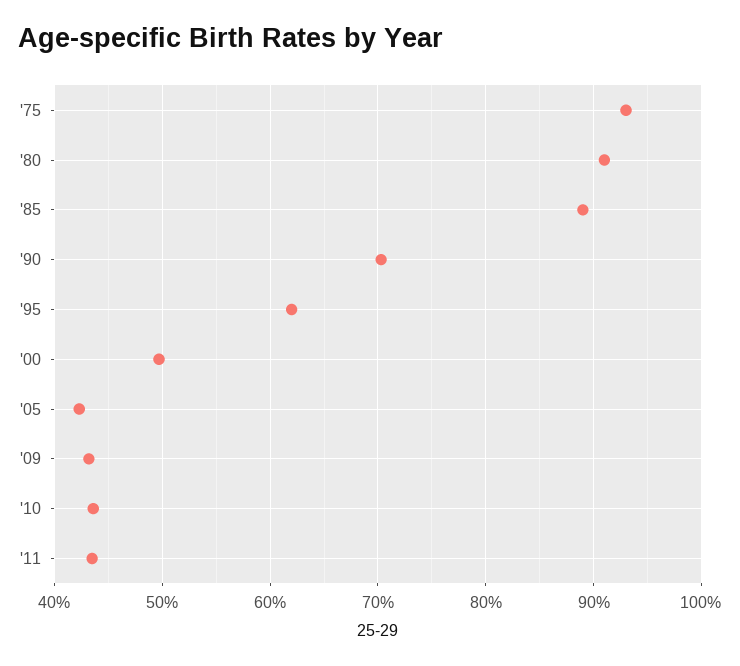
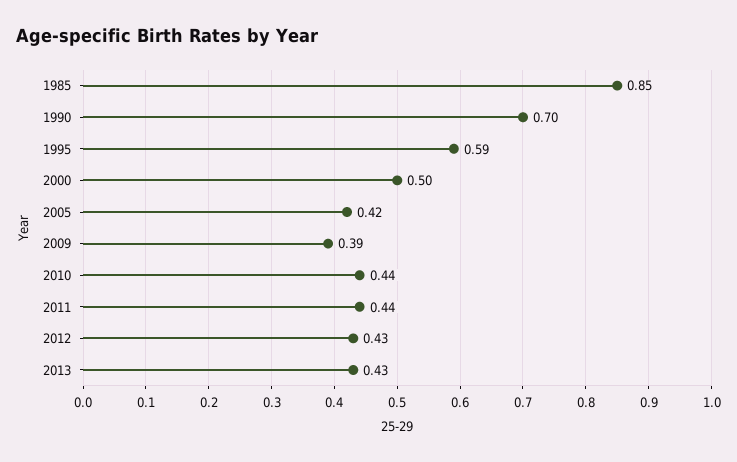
'75: 0.93 -> none
'80: 0.91 -> none
'85: 0.89 -> 0.85
'95: 0.62 -> 0.59
'09: 0.43 -> 0.39
2012: none -> 0.43
2013: none -> 0.43

